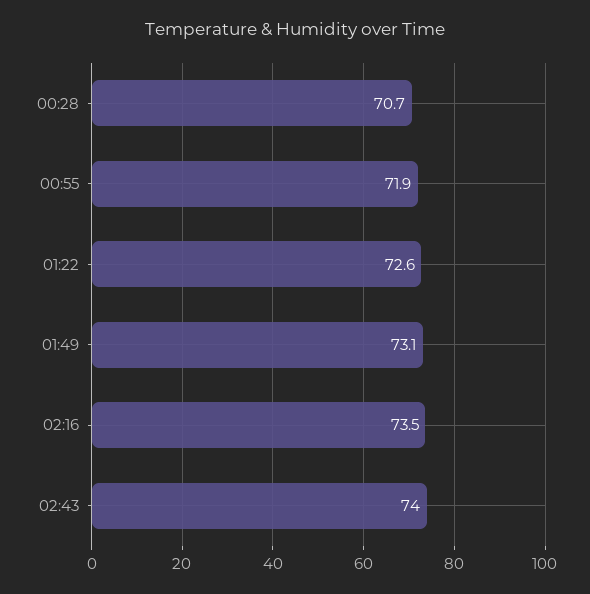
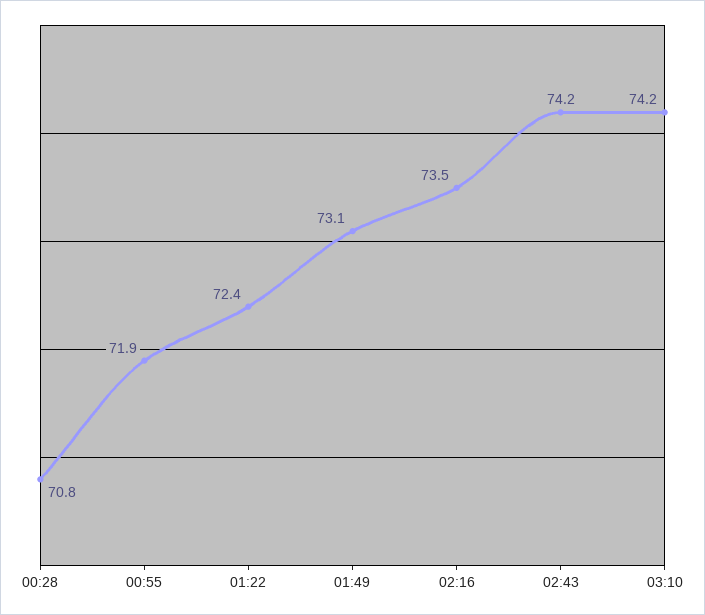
00:28: 70.7 -> 70.8
01:22: 72.6 -> 72.4
02:43: 74 -> 74.2
03:10: none -> 74.2

